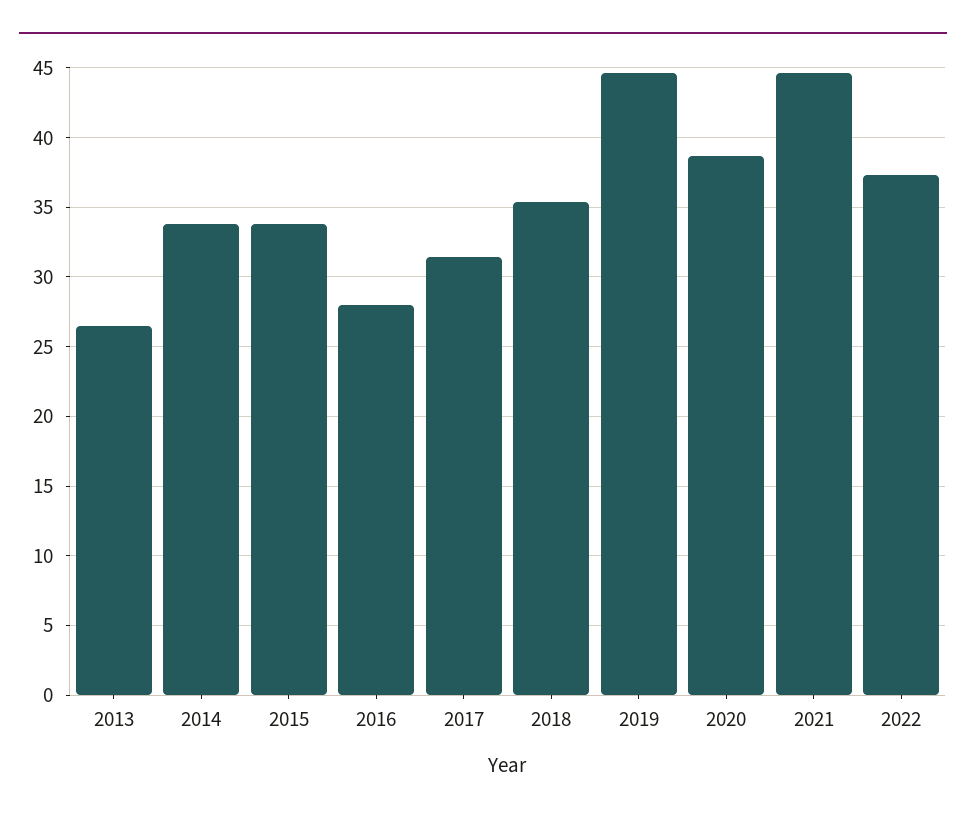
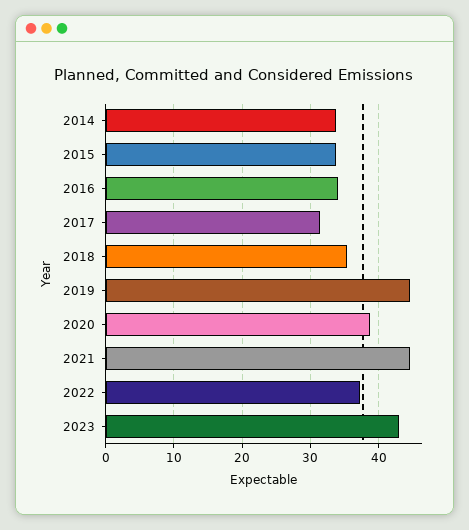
2013: 26.5 -> none
2016: 28 -> 34
2023: none -> 43

